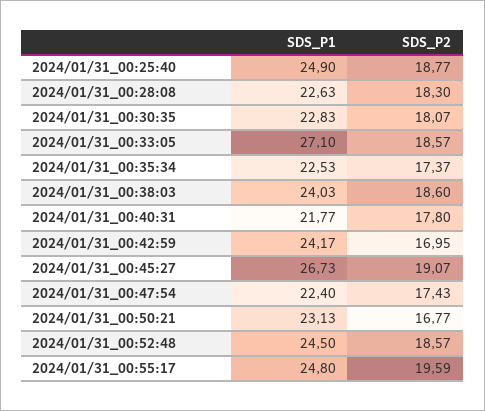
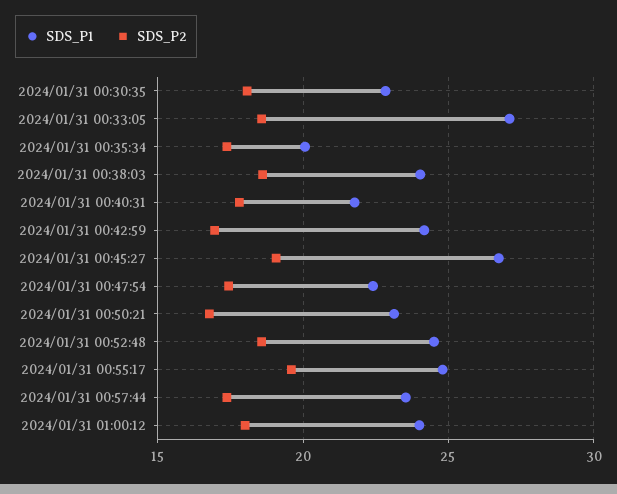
SDS_P1, 2024/01/31_00:25:40: 24.9 -> none
SDS_P2, 2024/01/31_00:25:40: 18.77 -> none
SDS_P1, 2024/01/31_00:28:08: 22.63 -> none
SDS_P2, 2024/01/31_00:28:08: 18.3 -> none
SDS_P1, 2024/01/31_00:35:34: 22.53 -> 20
SDS_P1, 2024/01/31 00:57:44: none -> 23.5
SDS_P2, 2024/01/31 00:57:44: none -> 17.5
SDS_P1, 2024/01/31 01:00:12: none -> 24
SDS_P2, 2024/01/31 01:00:12: none -> 18

